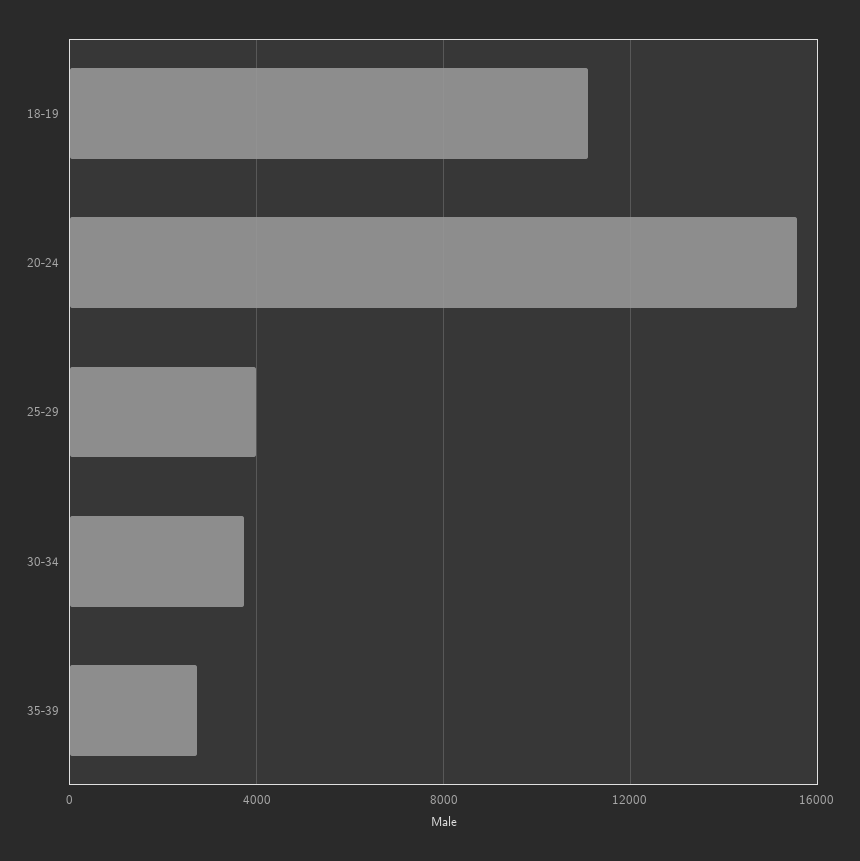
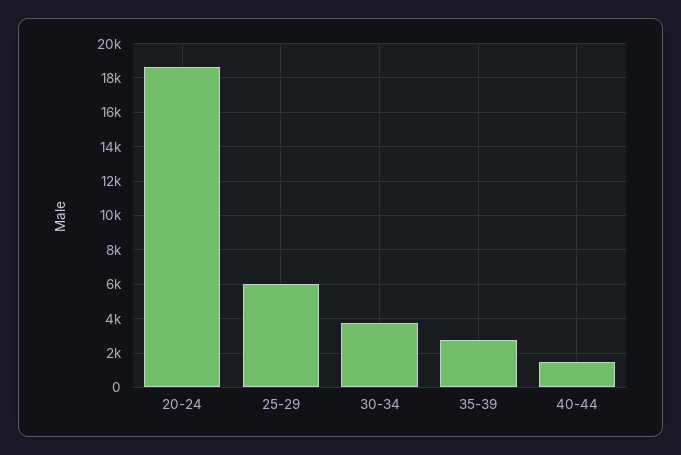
18-19: 11000 -> none
20-24: 15500 -> 18500
25-29: 4000 -> 6000
40-44: none -> 1500

